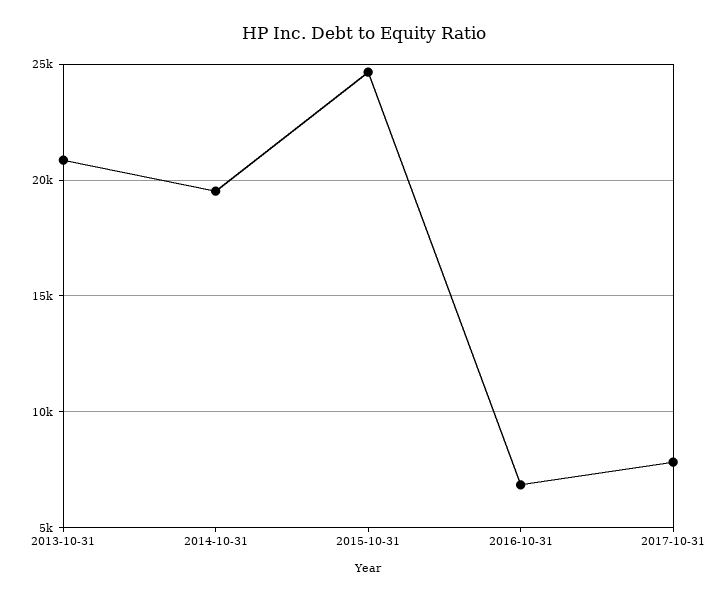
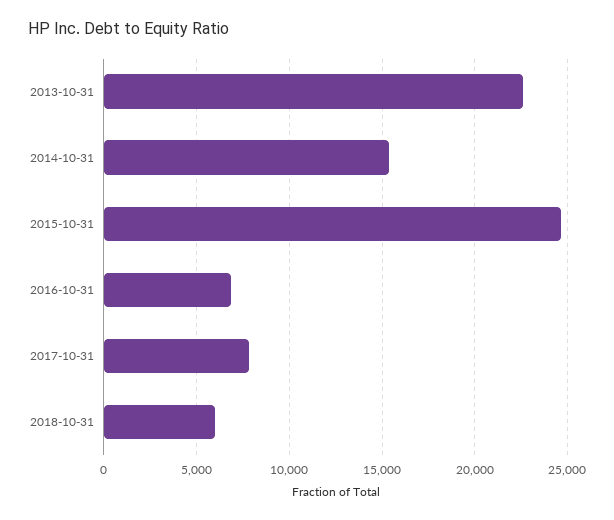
2013-10-31: 21000 -> 22500
2014-10-31: 19500 -> 15500
2018-10-31: none -> 6000

